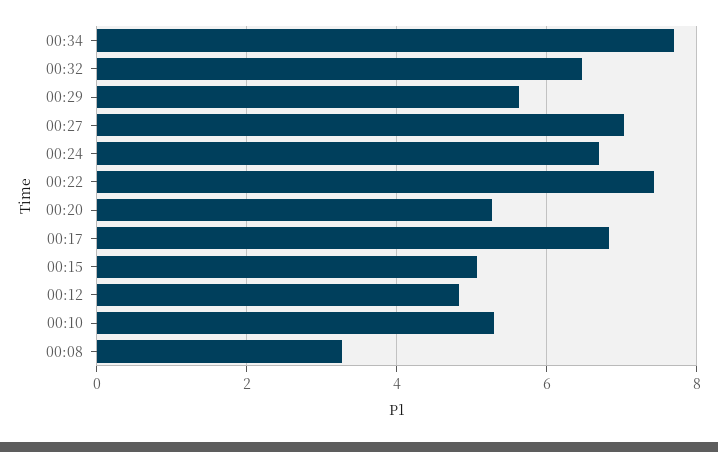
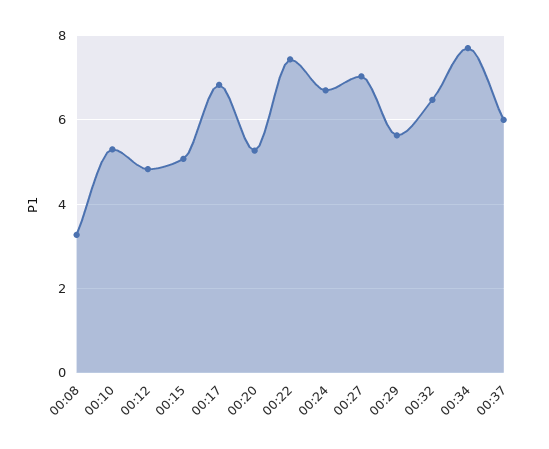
00:37: none -> 6

